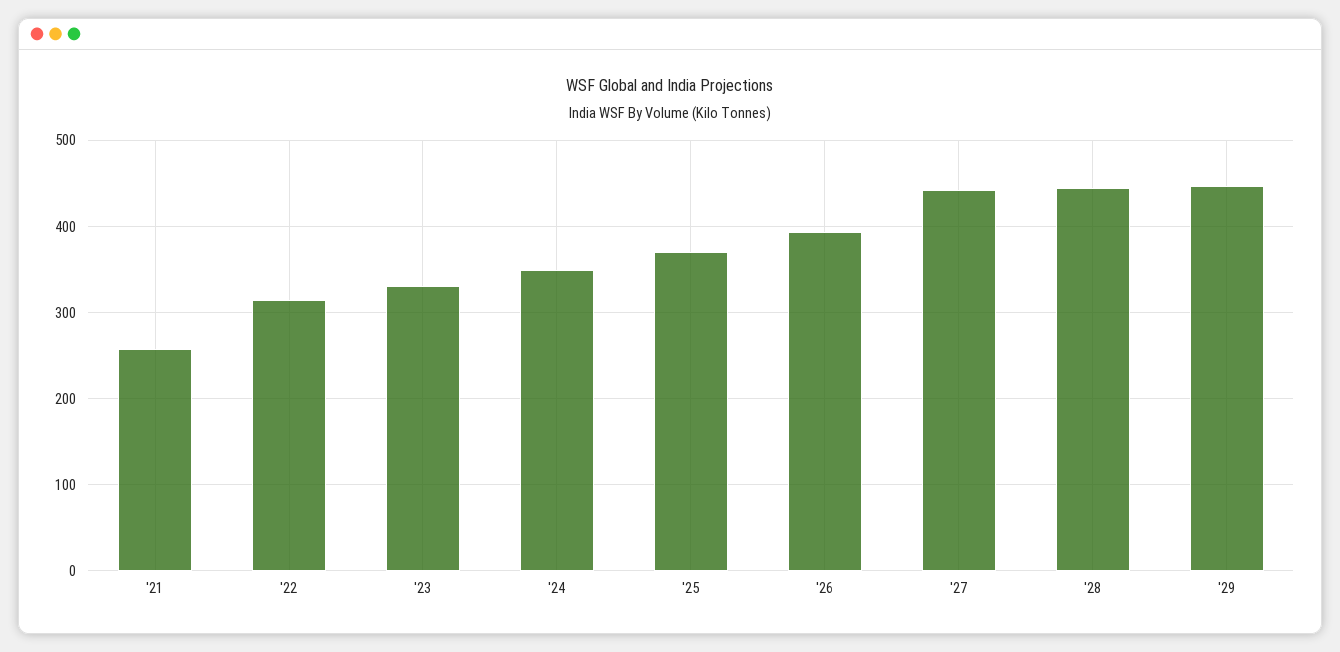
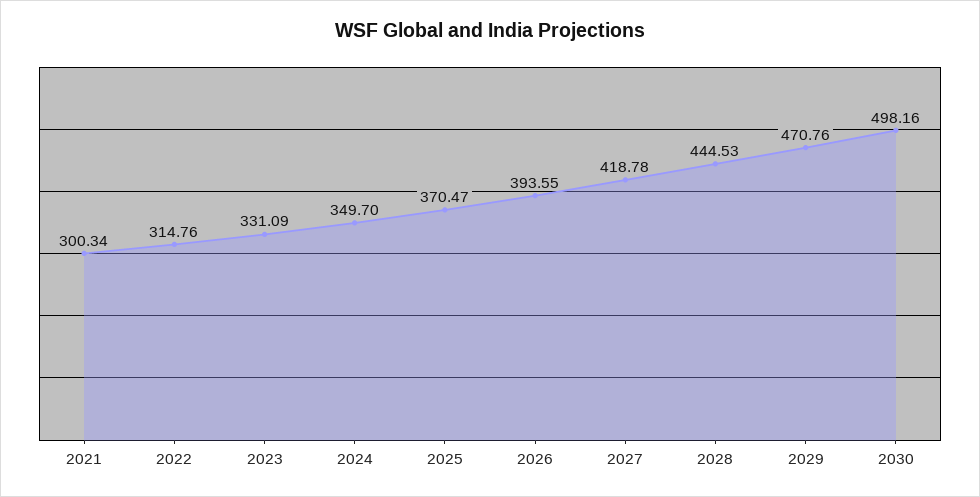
'21: 260 -> 300.34
'27: 440 -> 418.78
'29: 450 -> 470.76
2030: none -> 498.16

